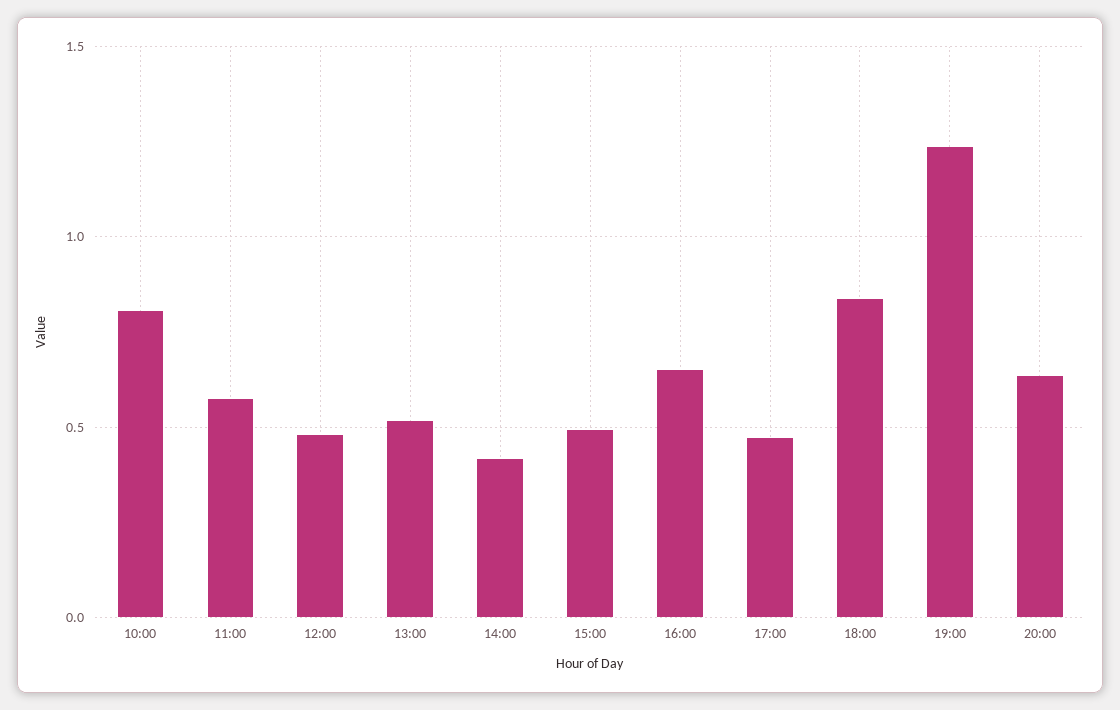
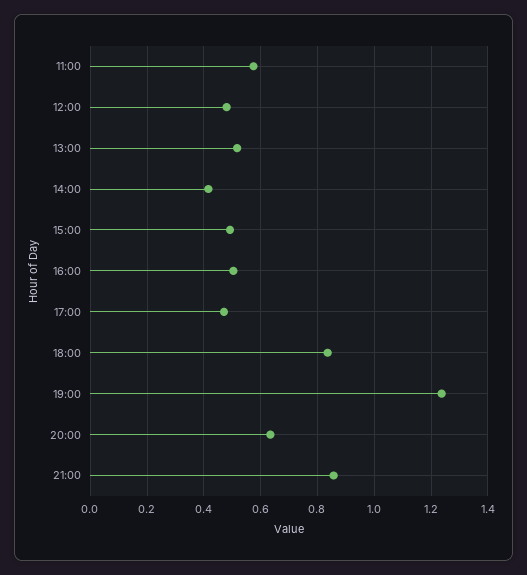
10:00: 0.8 -> none
16:00: 0.65 -> 0.5
21:00: none -> 0.85

